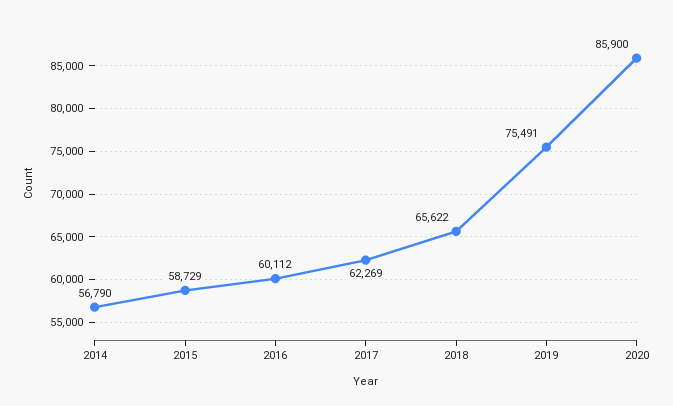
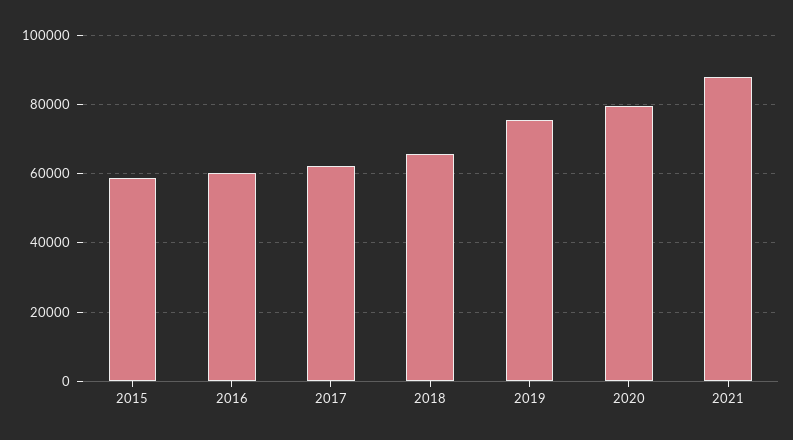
2014: 56790 -> none
2020: 85900 -> 80000
2021: none -> 88000

